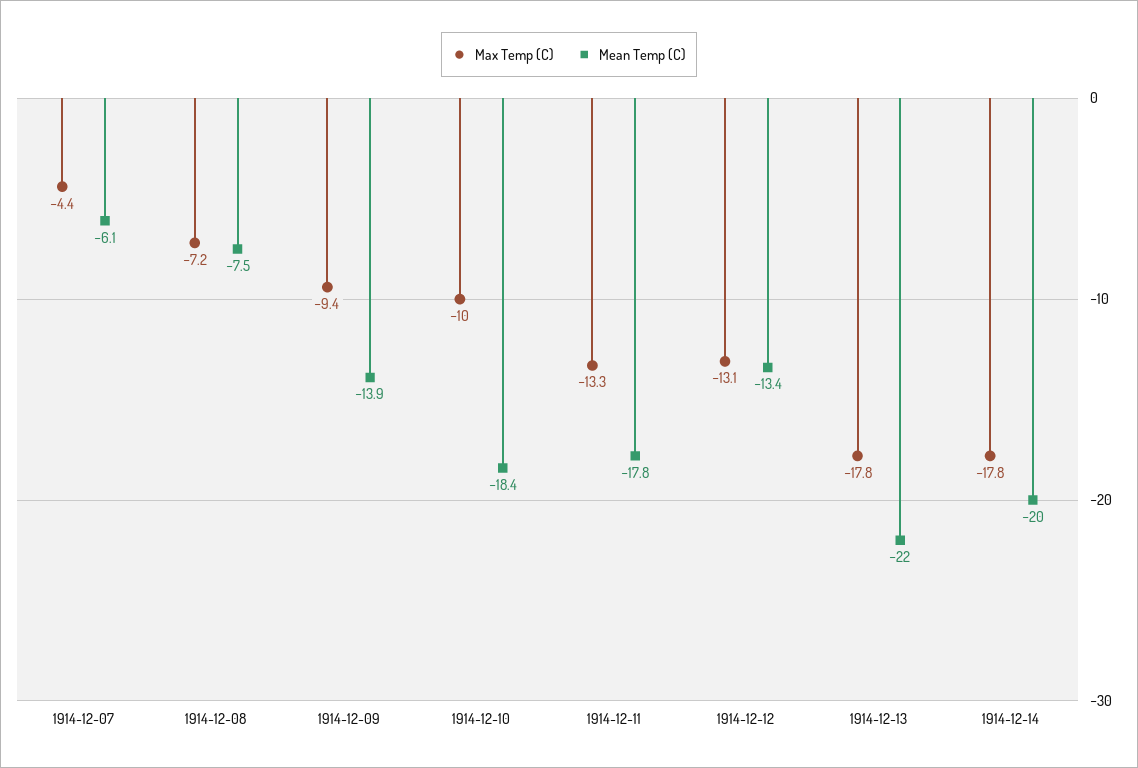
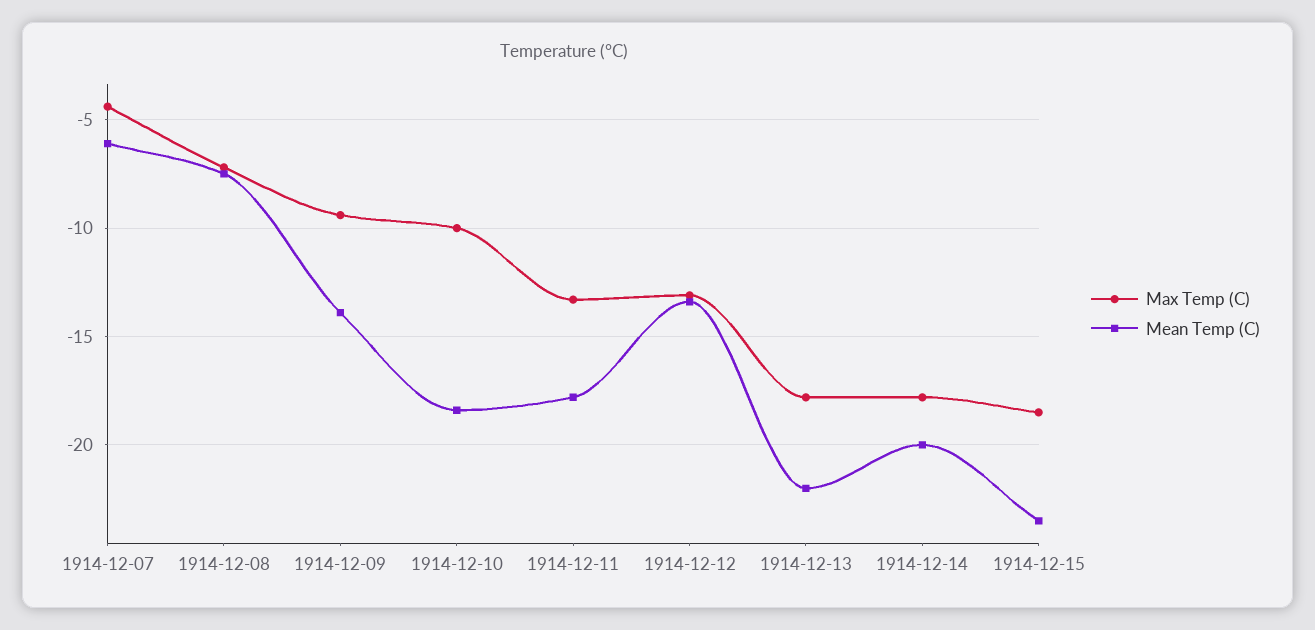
Max Temp (C), 1914-12-15: none -> -18.5
Mean Temp (C), 1914-12-15: none -> -23.5

